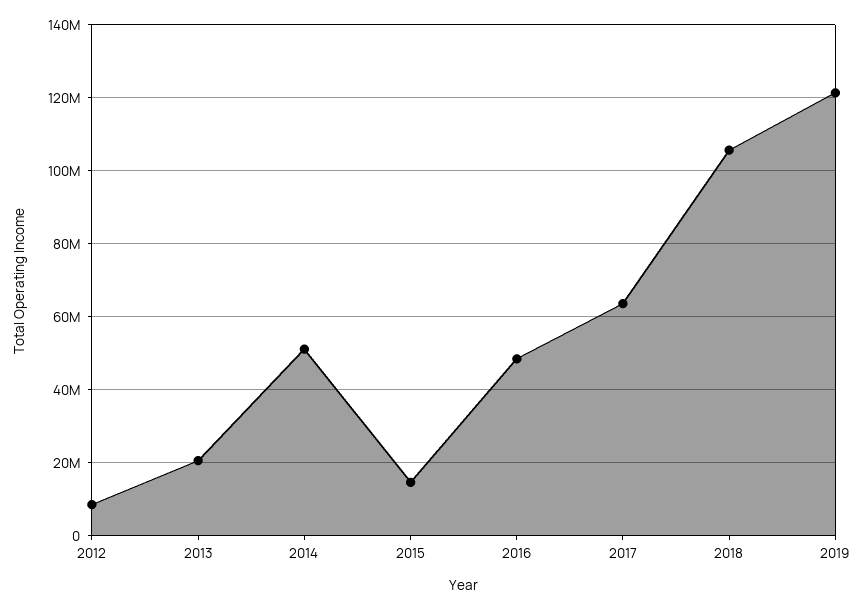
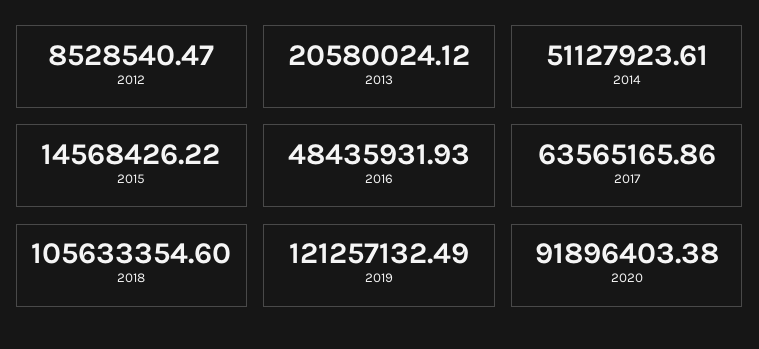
2020: none -> 91896403.38

